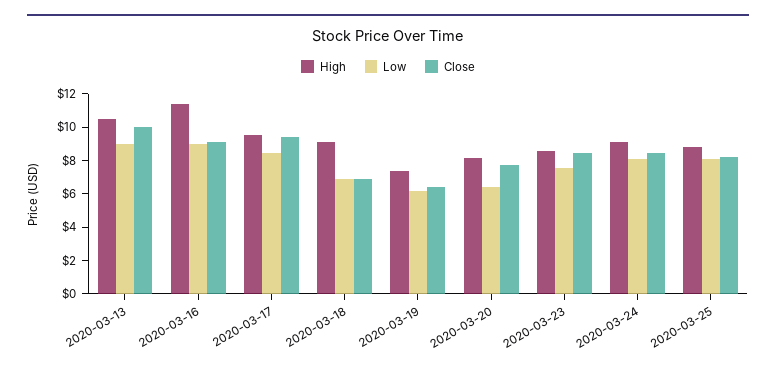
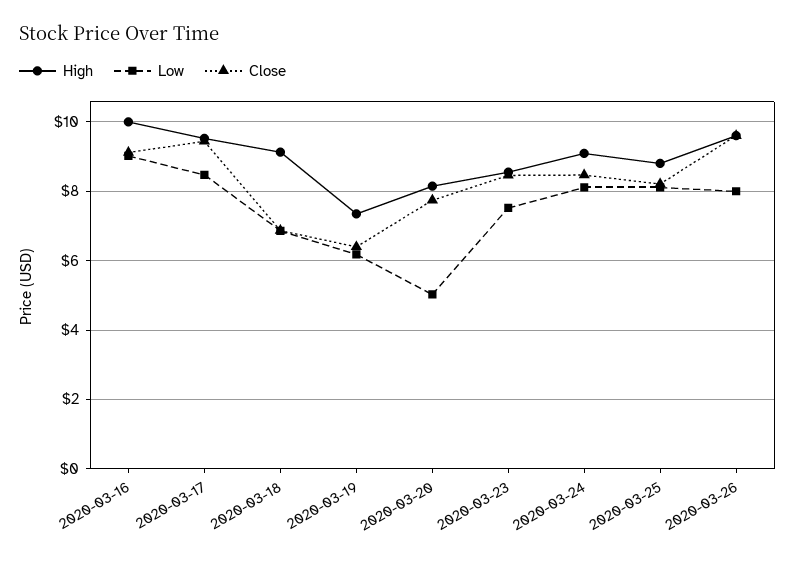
High, 2020-03-13: 10.5 -> none
Low, 2020-03-13: 9 -> none
Close, 2020-03-13: 10 -> none
High, 2020-03-16: 11.5 -> 10
Low, 2020-03-20: 6.5 -> 5
High, 2020-03-26: none -> 9.6
Low, 2020-03-26: none -> 8
Close, 2020-03-26: none -> 9.6

